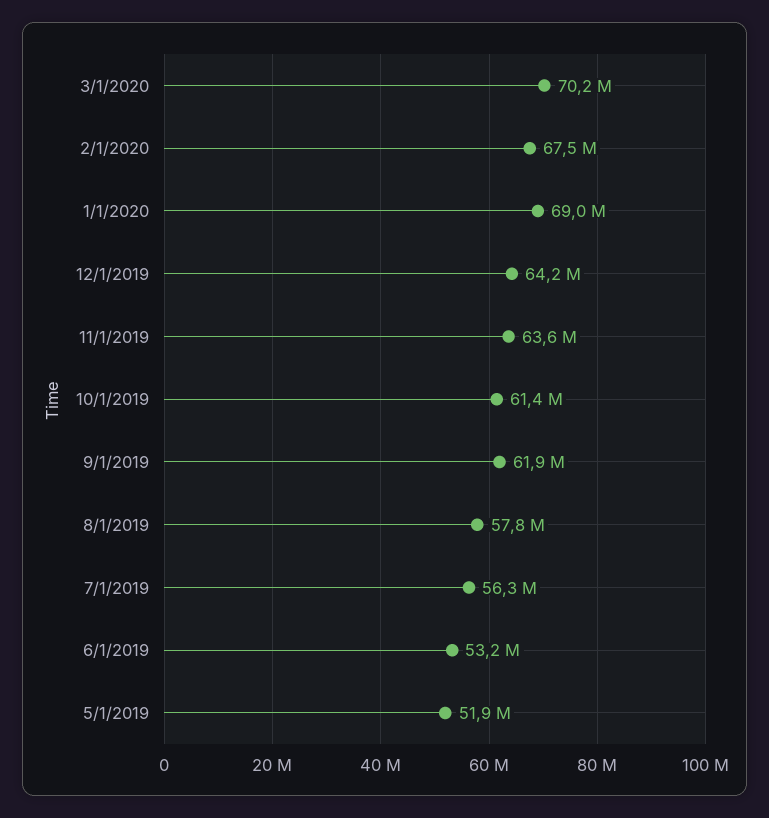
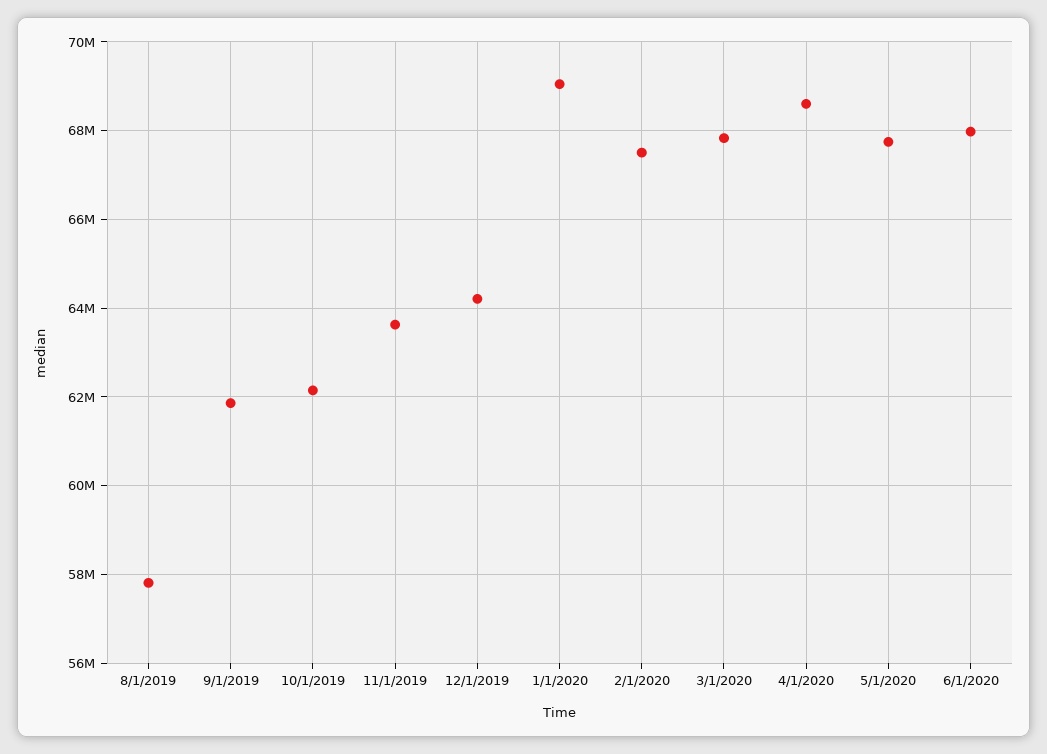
3/1/2020: 70200000 -> 67800000
10/1/2019: 61400000 -> 62200000
7/1/2019: 56300000 -> none
6/1/2019: 53200000 -> none
5/1/2019: 51900000 -> none
4/1/2020: none -> 68600000
5/1/2020: none -> 67800000
6/1/2020: none -> 68000000

